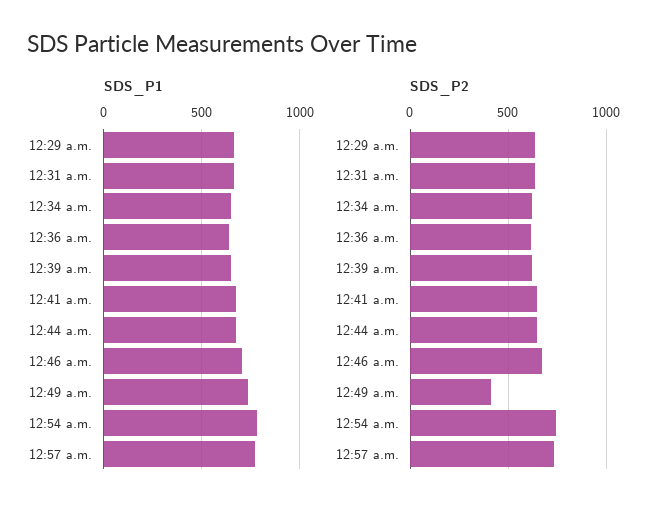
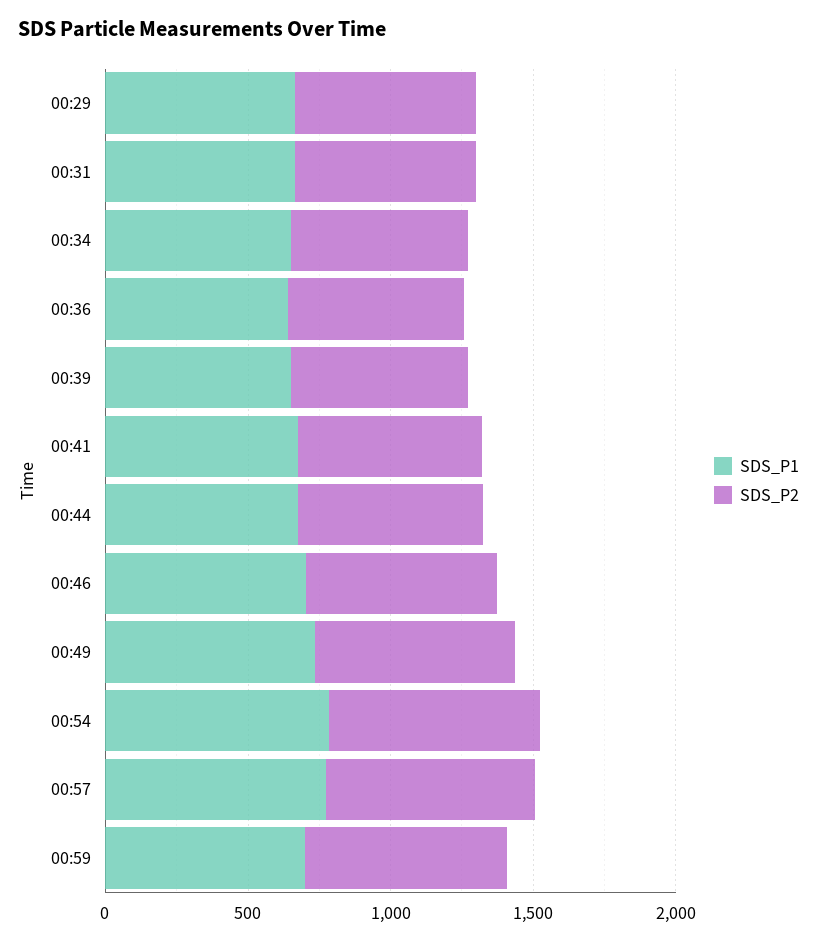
SDS_P2, 12:49 a.m.: 400 -> 700
SDS_P1, 00:59: none -> 700
SDS_P2, 00:59: none -> 700

